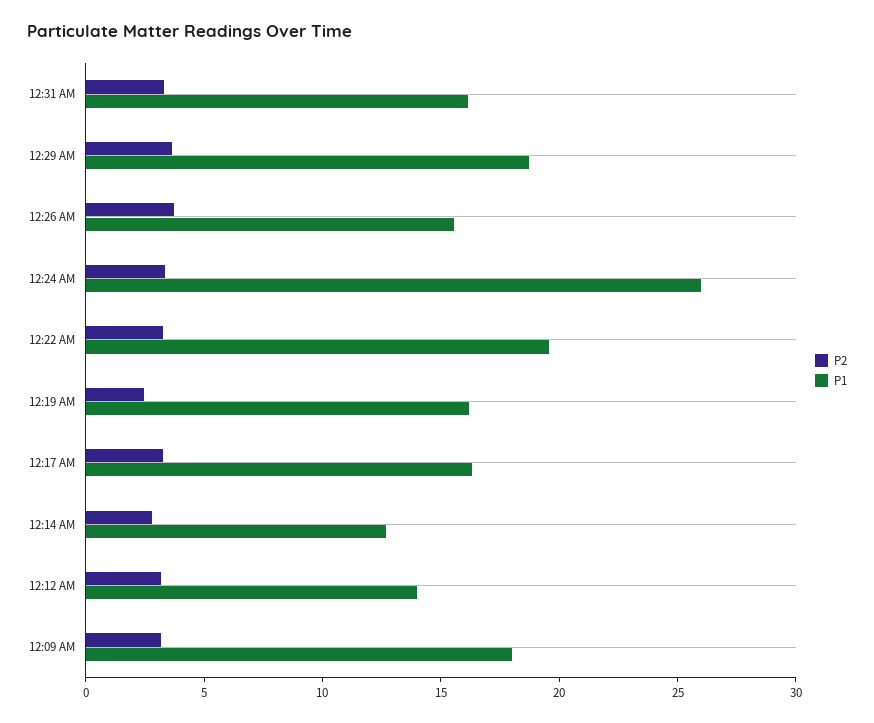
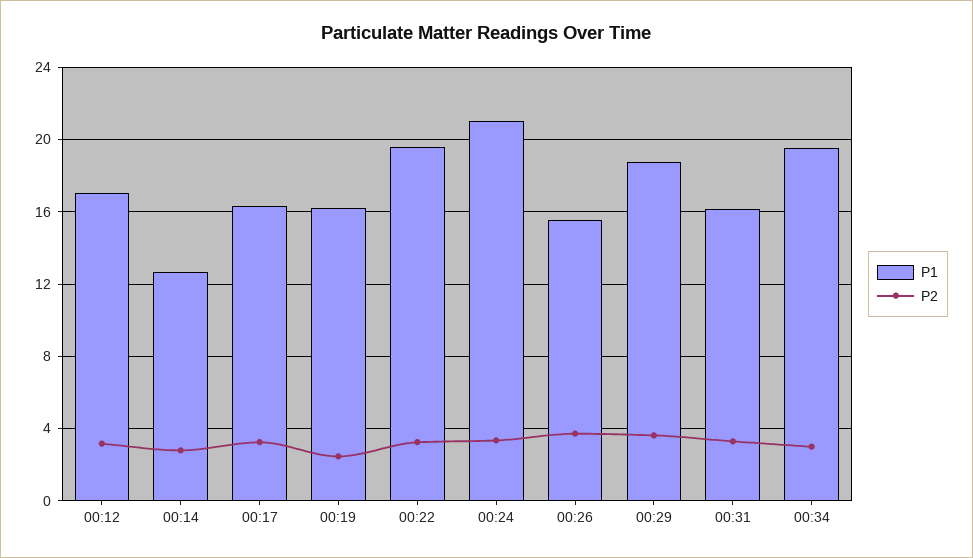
P1, 12:24 AM: 26 -> 21
P1, 12:12 AM: 14 -> 17
P2, 12:09 AM: 3 -> none
P1, 12:09 AM: 18 -> none
P1, 00:34: none -> 19.5
P2, 00:34: none -> 3

